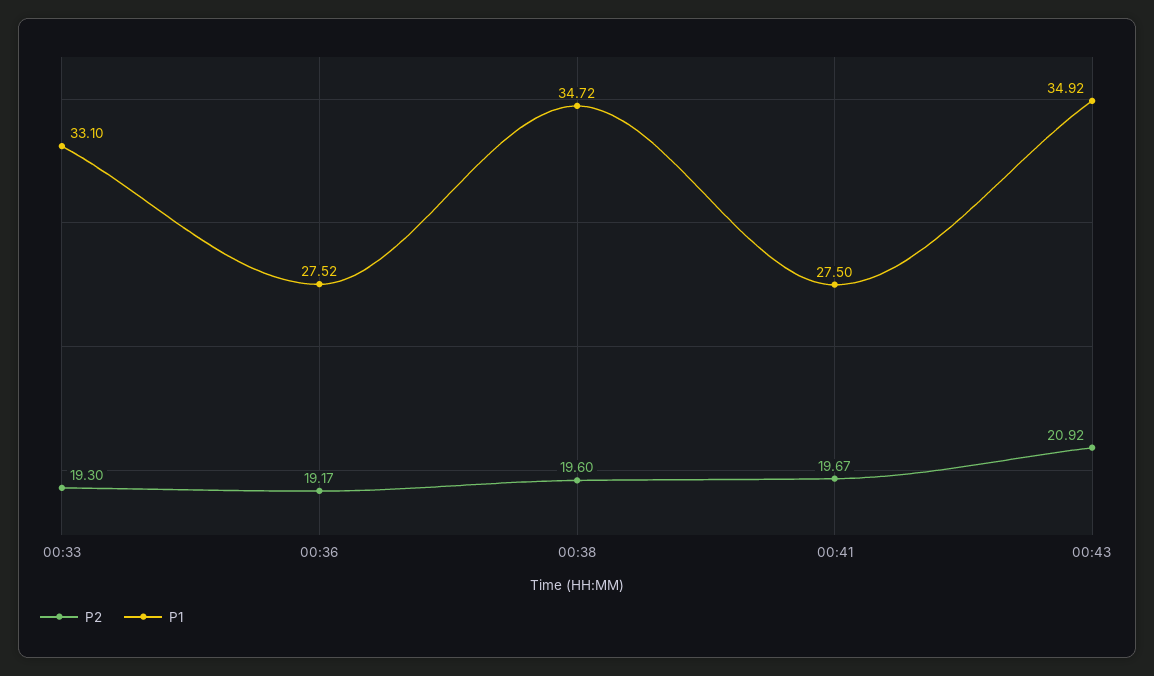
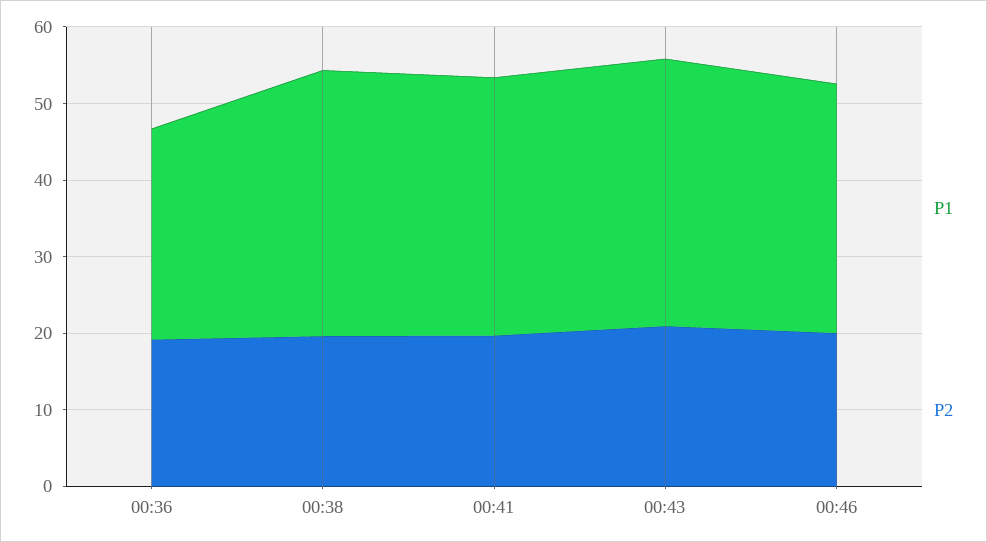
P2, 00:33: 19.3 -> none
P1, 00:33: 33.1 -> none
P1, 00:41: 27.5 -> 34
P1, 00:46: none -> 32
P2, 00:46: none -> 20

